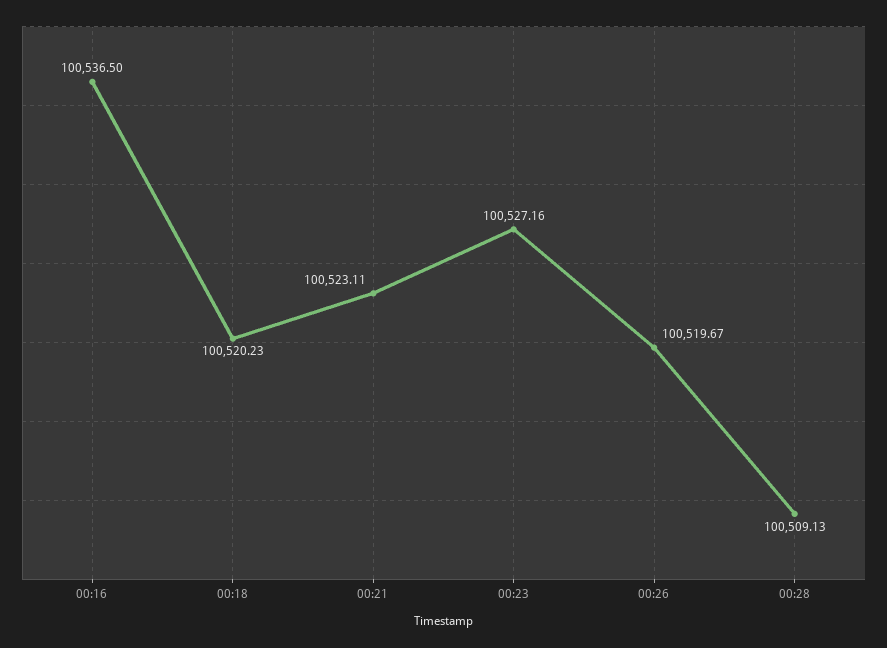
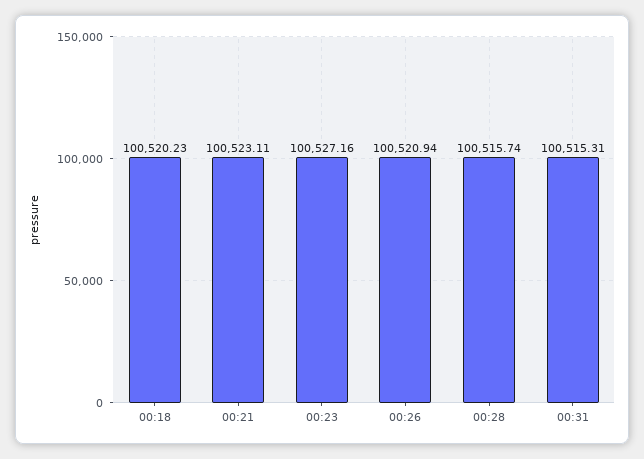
00:16: 100536.5 -> none
00:26: 100519.67 -> 100520.94
00:28: 100509.13 -> 100515.74
00:31: none -> 100515.31

